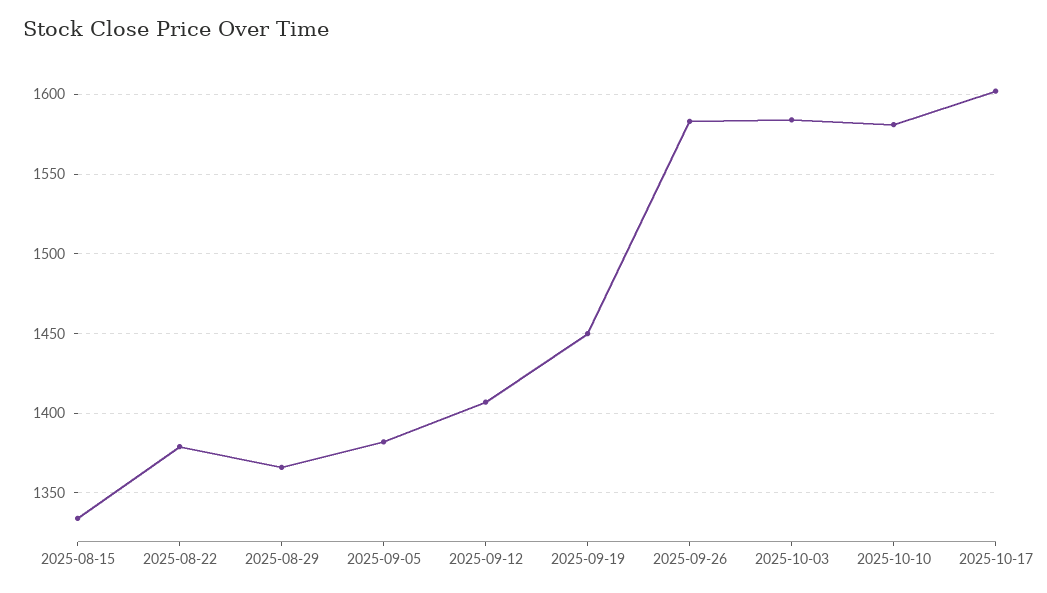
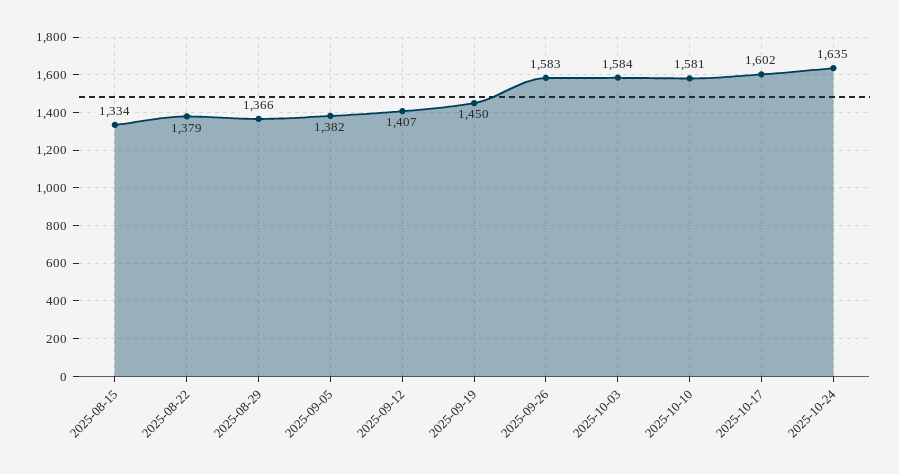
2025-10-24: none -> 1635

